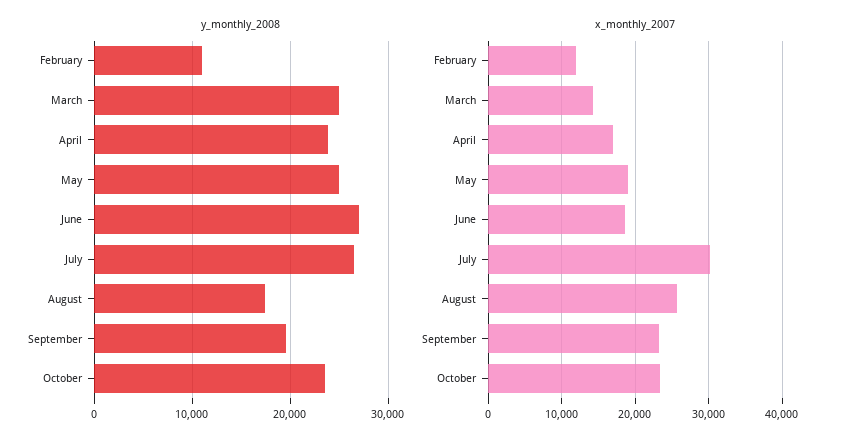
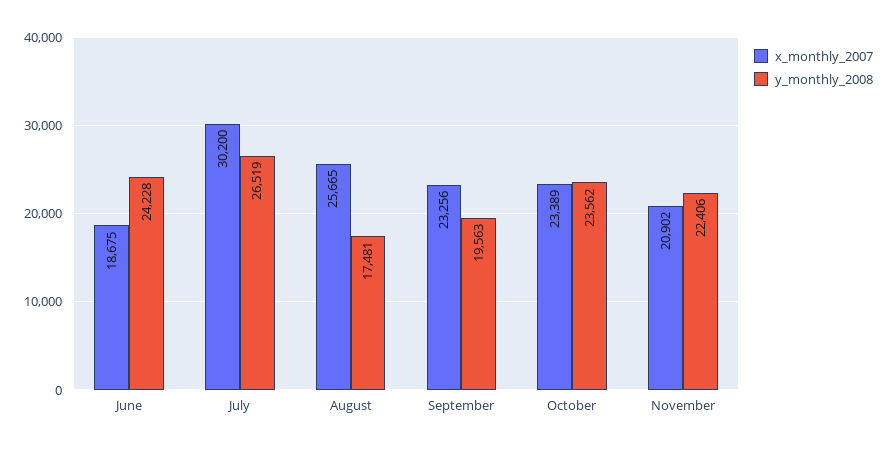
y_monthly_2008, February: 11000 -> none
y_monthly_2008, March: 25000 -> none
y_monthly_2008, April: 24000 -> none
y_monthly_2008, May: 25000 -> none
y_monthly_2008, June: 27000 -> 24228
x_monthly_2007, February: 12000 -> none
x_monthly_2007, March: 14000 -> none
x_monthly_2007, April: 17000 -> none
x_monthly_2007, May: 19000 -> none
x_monthly_2007, November: none -> 20902
y_monthly_2008, November: none -> 22406

